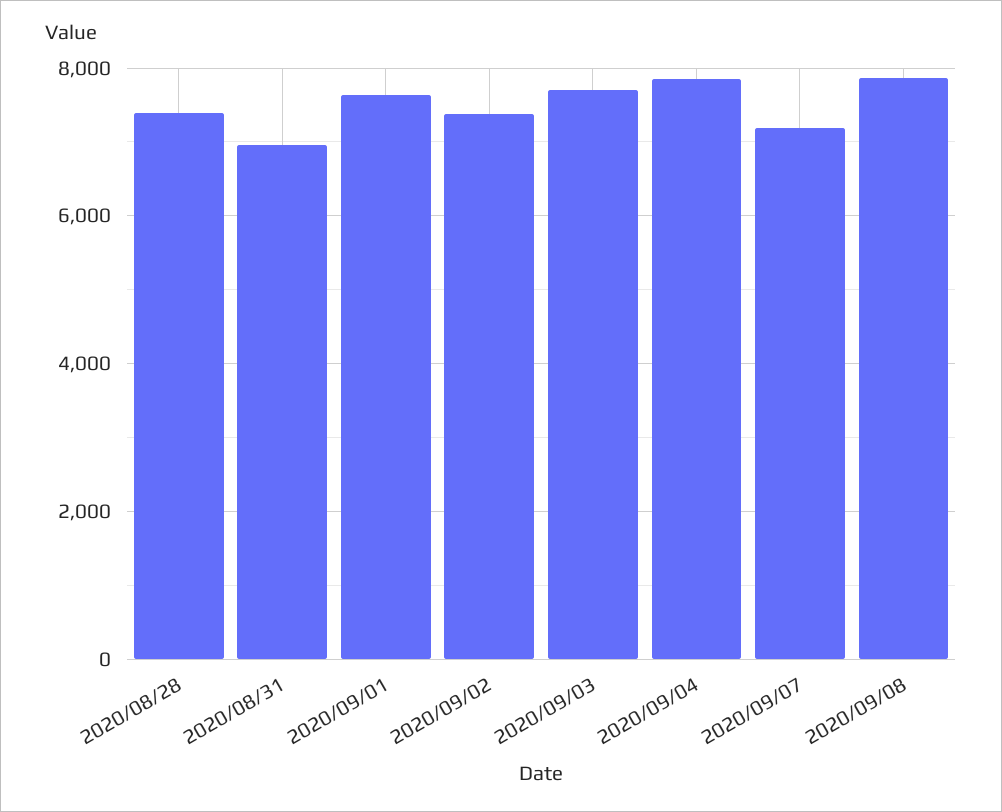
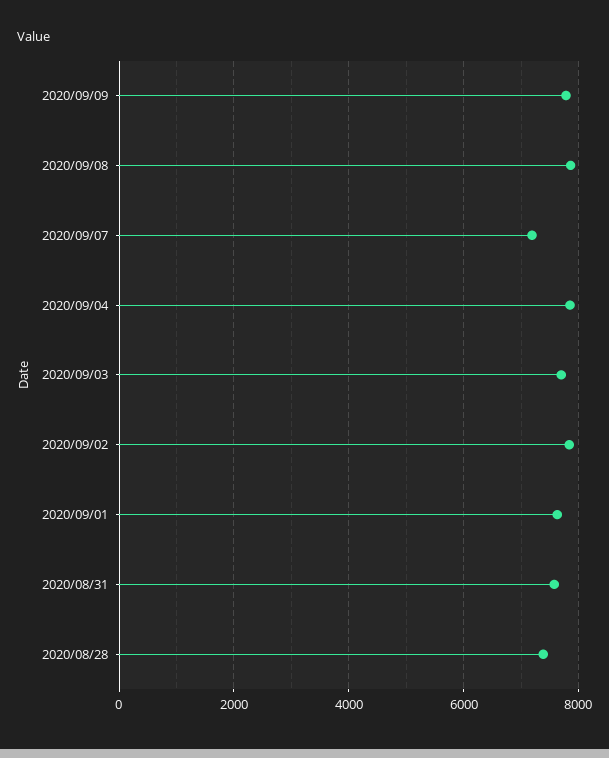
2020/08/31: 7000 -> 7600
2020/09/02: 7400 -> 7800
2020/09/09: none -> 7800

